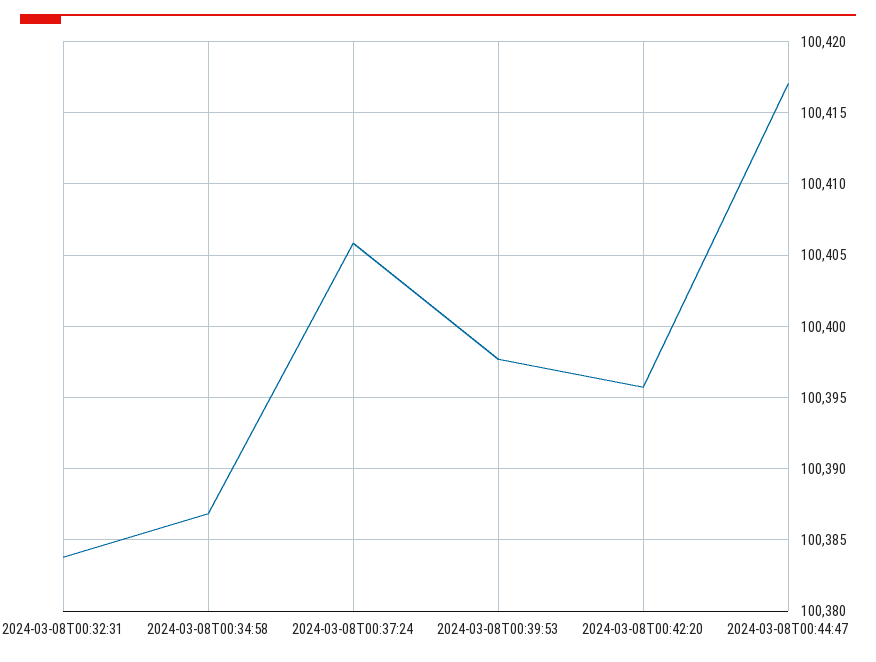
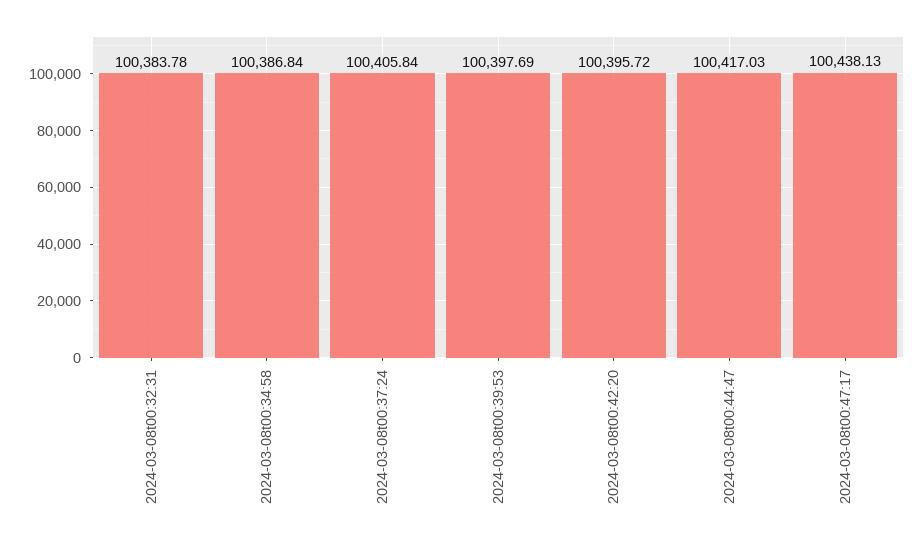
2024-03-08t00:47:17: none -> 100438.13

